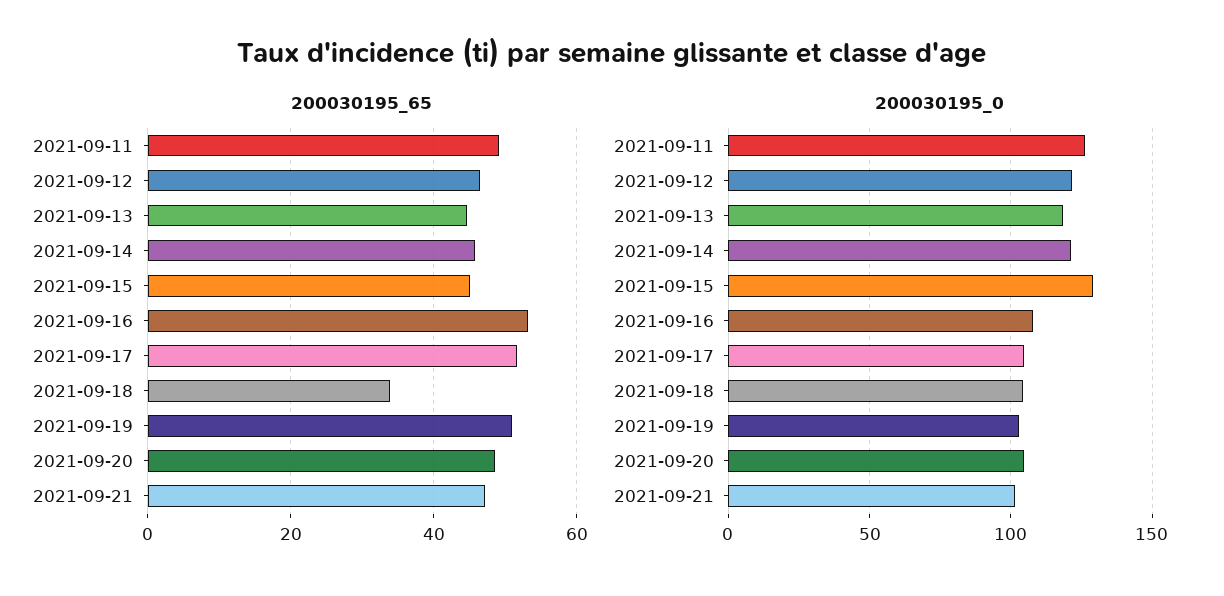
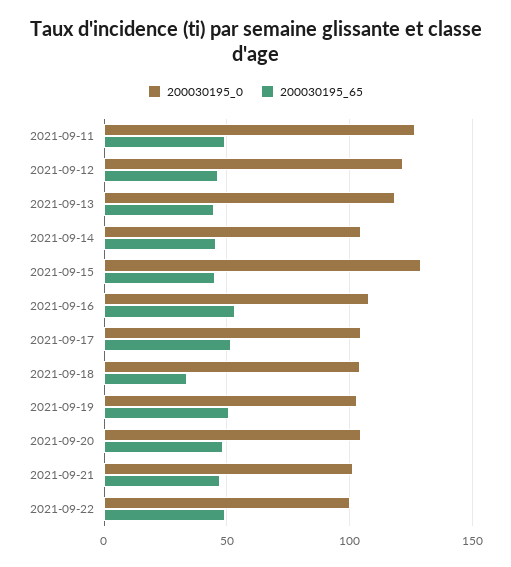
200030195_0, 2021-09-14: 120 -> 105
200030195_0, 2021-09-22: none -> 100
200030195_65, 2021-09-22: none -> 50

